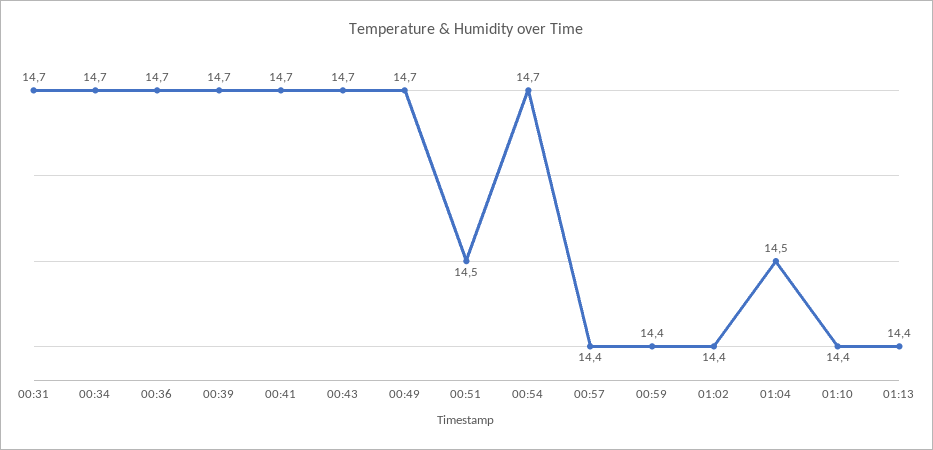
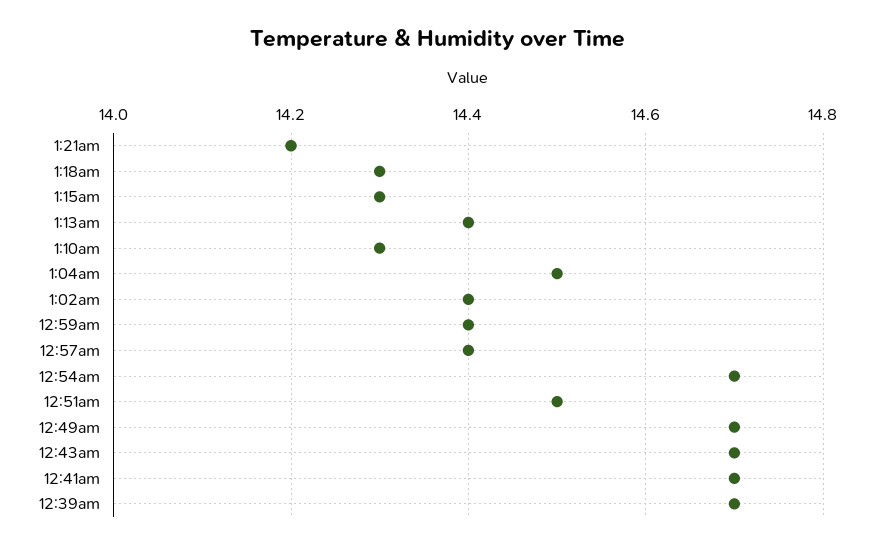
00:31: 14.7 -> none
00:34: 14.7 -> none
00:36: 14.7 -> none
01:10: 14.4 -> 14.3
1:21am: none -> 14.2
1:18am: none -> 14.3
1:15am: none -> 14.3

